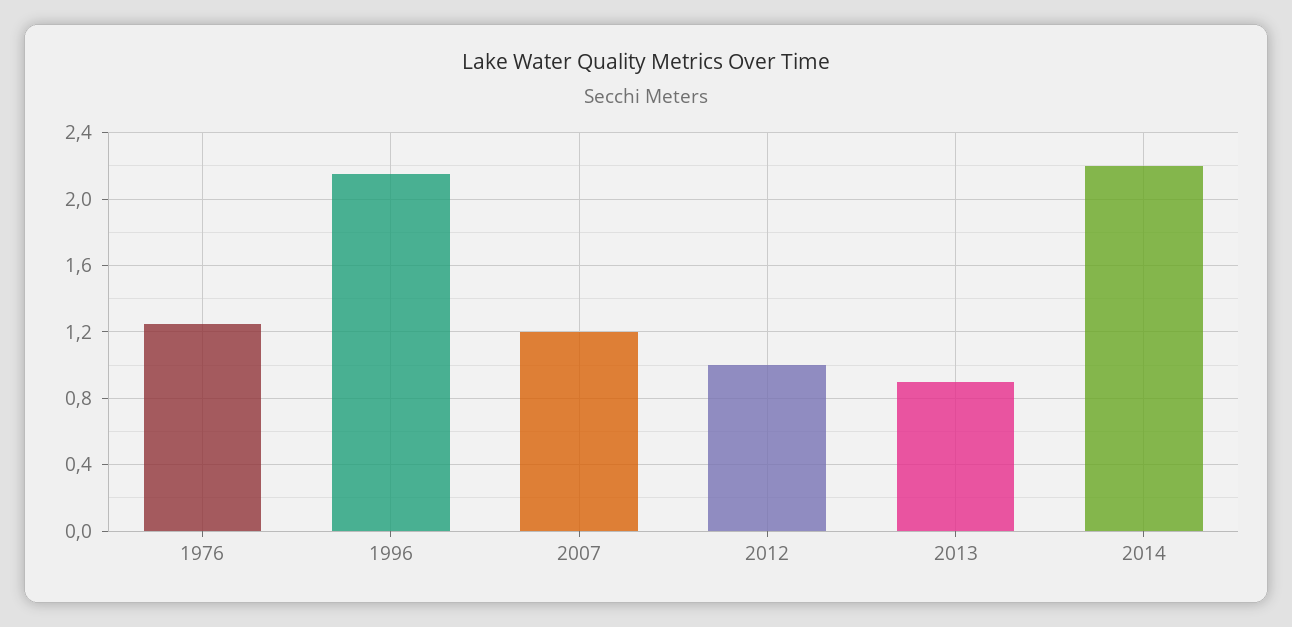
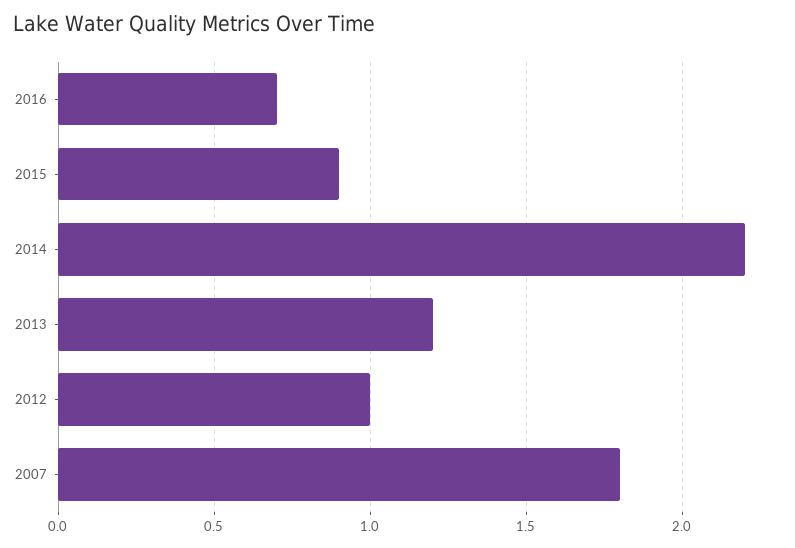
1976: 1.25 -> none
1996: 2.15 -> none
2007: 1.2 -> 1.8
2013: 0.9 -> 1.2
2016: none -> 0.7
2015: none -> 0.9

